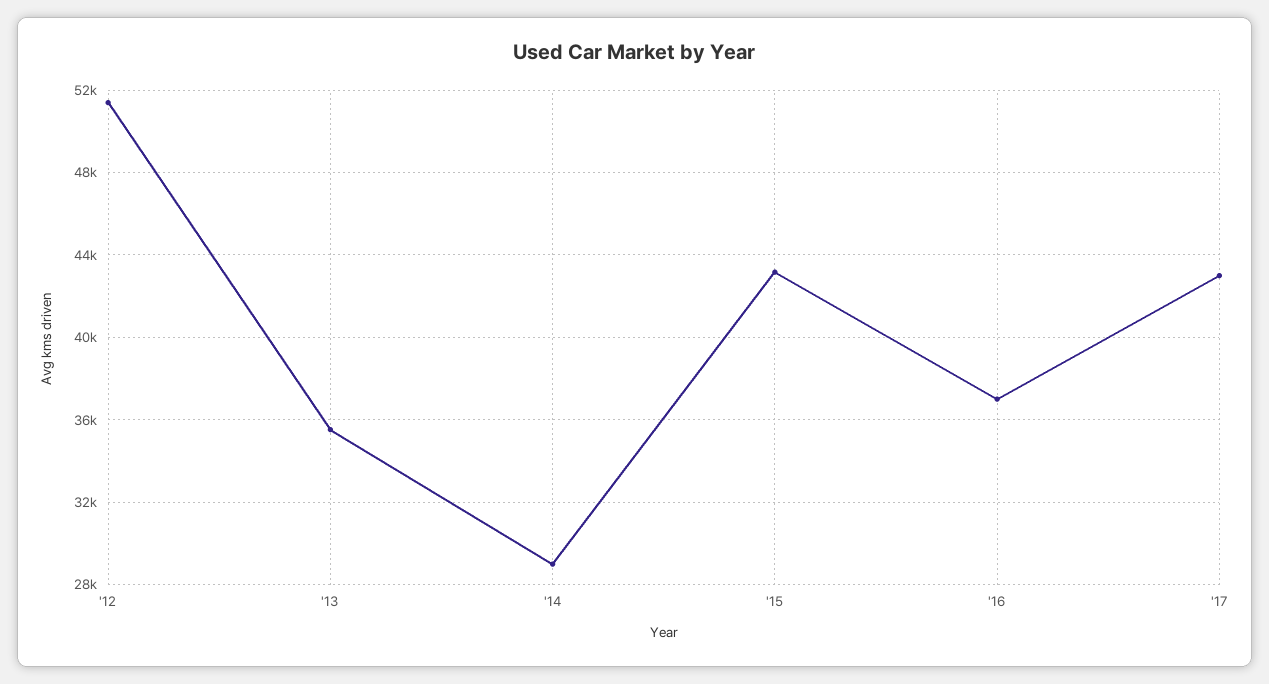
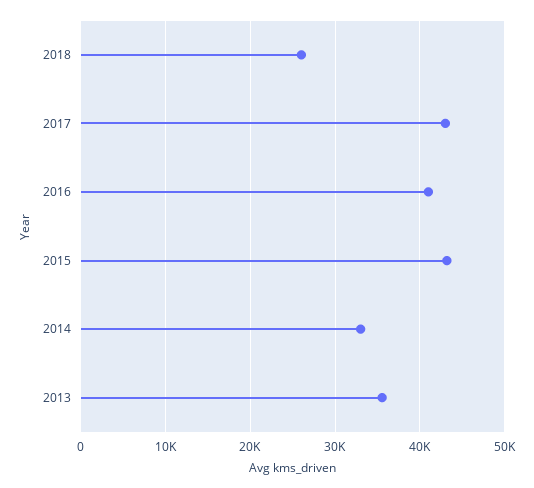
'12: 51500 -> none
'14: 29000 -> 33000
'16: 37000 -> 41000
2018: none -> 26000

